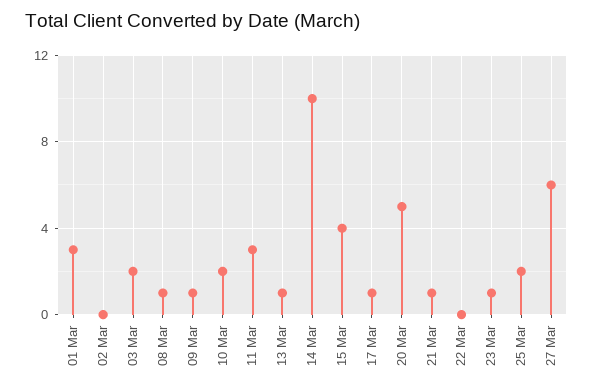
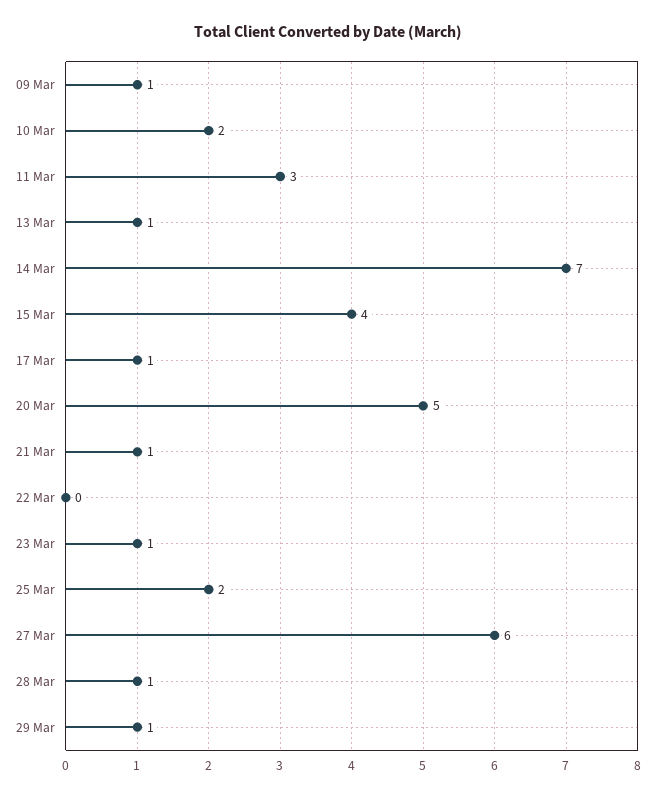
01 Mar: 3 -> none
02 Mar: 0 -> none
03 Mar: 2 -> none
08 Mar: 1 -> none
14 Mar: 10 -> 7
28 Mar: none -> 1
29 Mar: none -> 1

